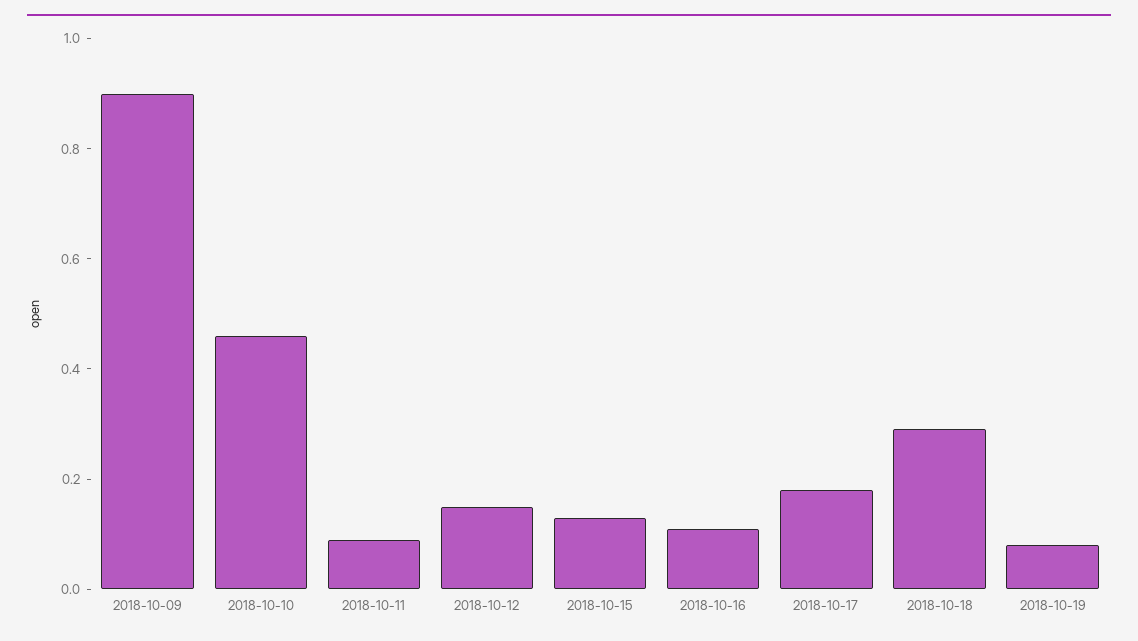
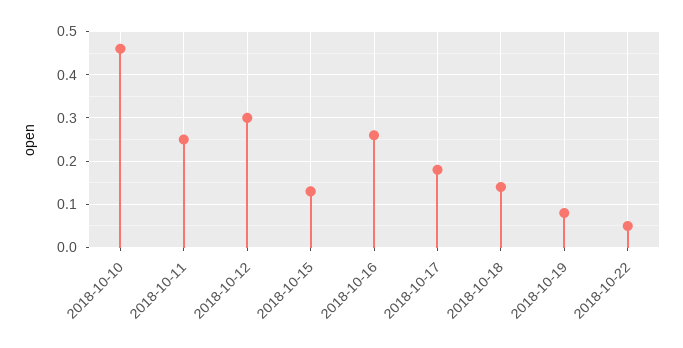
2018-10-09: 0.9 -> none
2018-10-11: 0.1 -> 0.25
2018-10-12: 0.15 -> 0.3
2018-10-16: 0.1 -> 0.25
2018-10-18: 0.3 -> 0.15
2018-10-22: none -> 0.05

